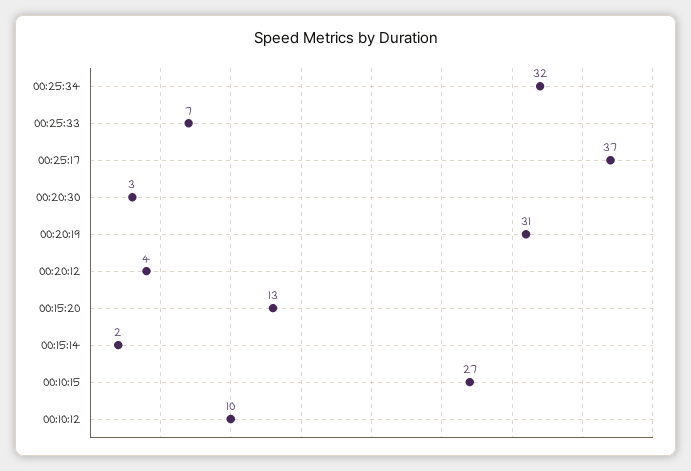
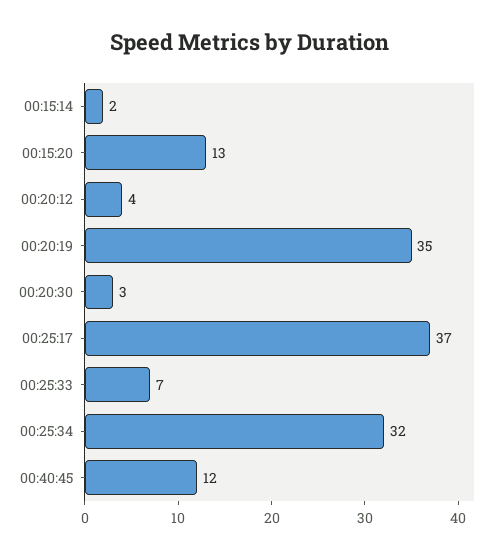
00:20:19: 31 -> 35
00:10:15: 27 -> none
00:10:12: 10 -> none
00:40:45: none -> 12

